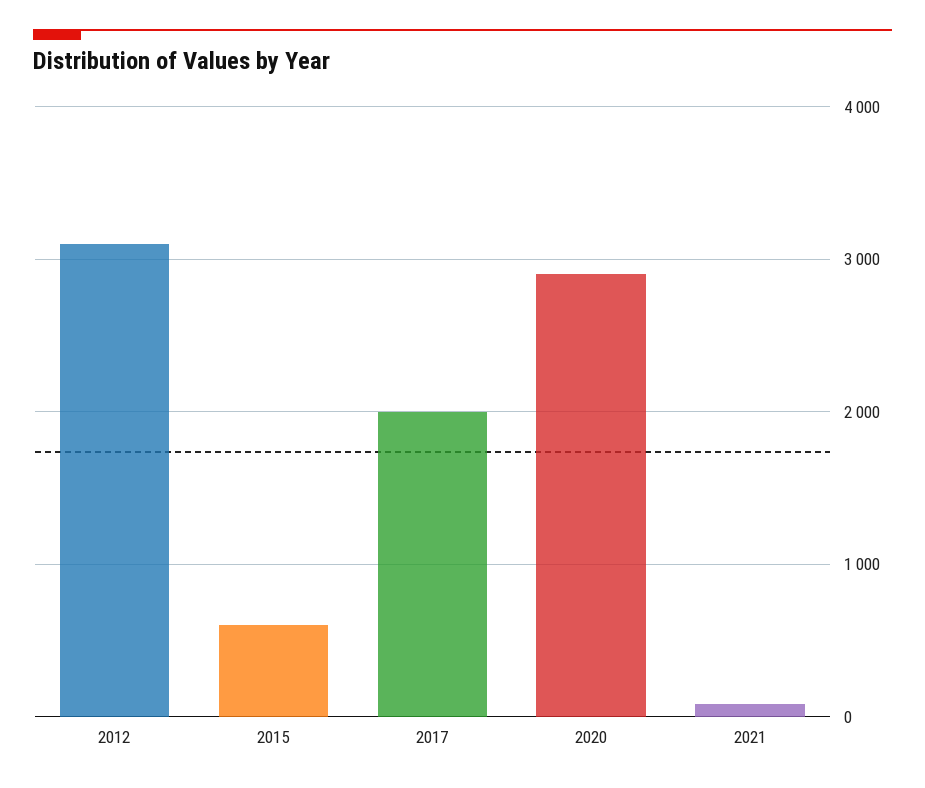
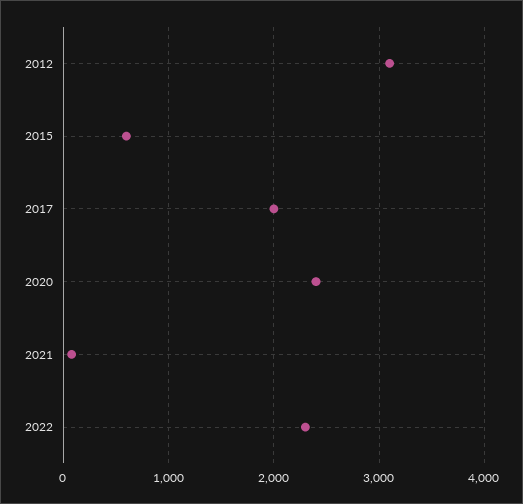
2020: 2900 -> 2400
2022: none -> 2300

